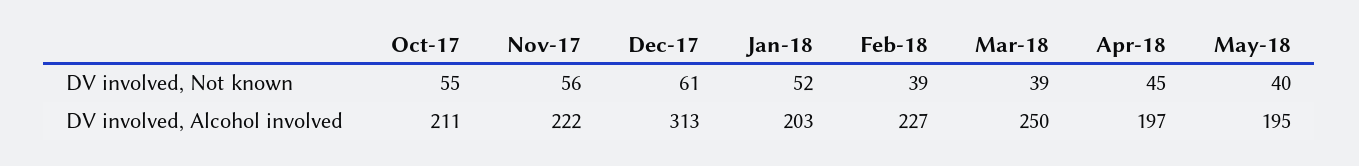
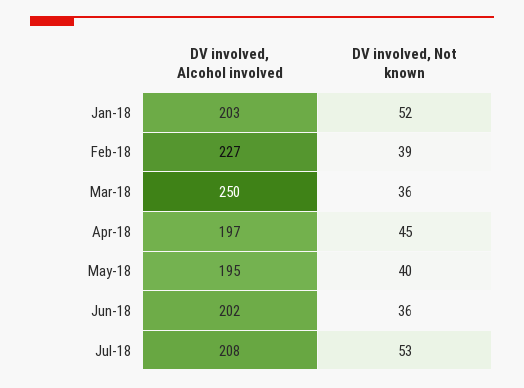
Oct-17, DV involved, Not known: 55 -> none
Nov-17, DV involved, Not known: 56 -> none
Dec-17, DV involved, Not known: 61 -> none
Mar-18, DV involved, Not known: 39 -> 36
Oct-17, DV involved, Alcohol involved: 211 -> none
Nov-17, DV involved, Alcohol involved: 222 -> none
Dec-17, DV involved, Alcohol involved: 313 -> none
Jun-18, DV involved, Alcohol involved: none -> 202
Jun-18, DV involved, Not known: none -> 36
Jul-18, DV involved, Alcohol involved: none -> 208
Jul-18, DV involved, Not known: none -> 53

